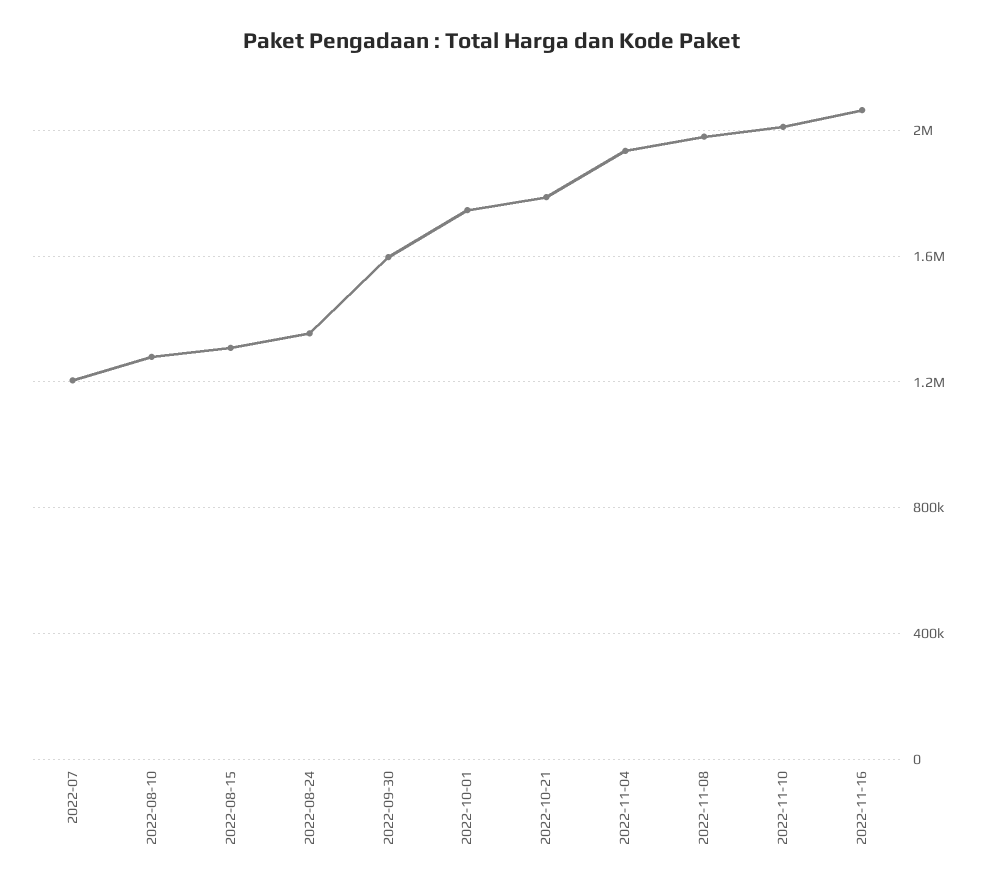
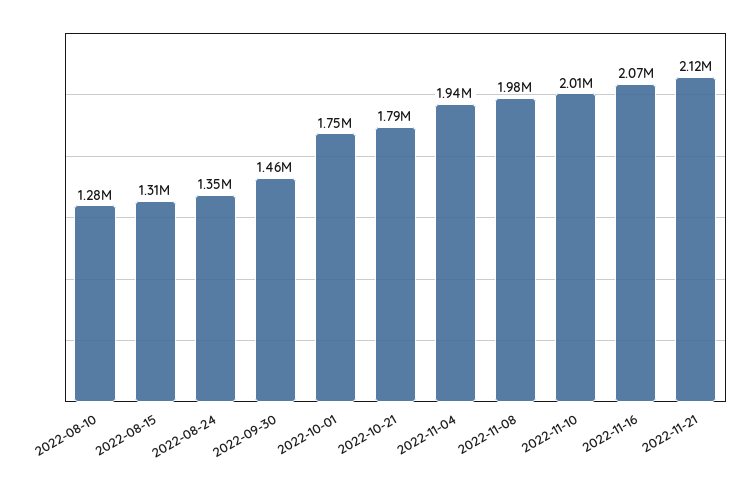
2022-07: 1200000 -> none
2022-09-30: 1600000 -> 1460000
2022-11-21: none -> 2120000

